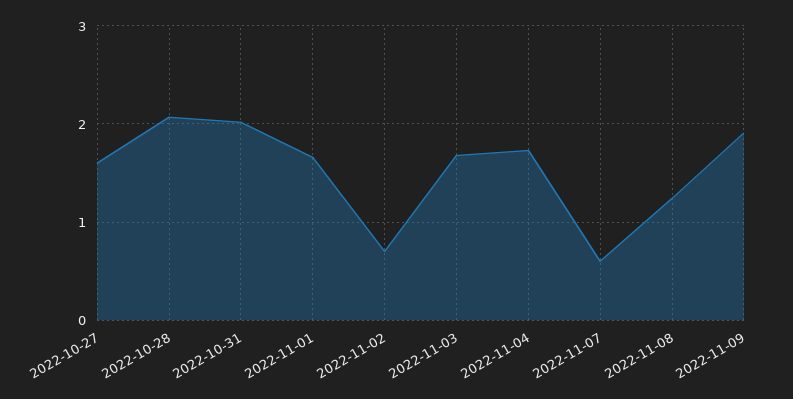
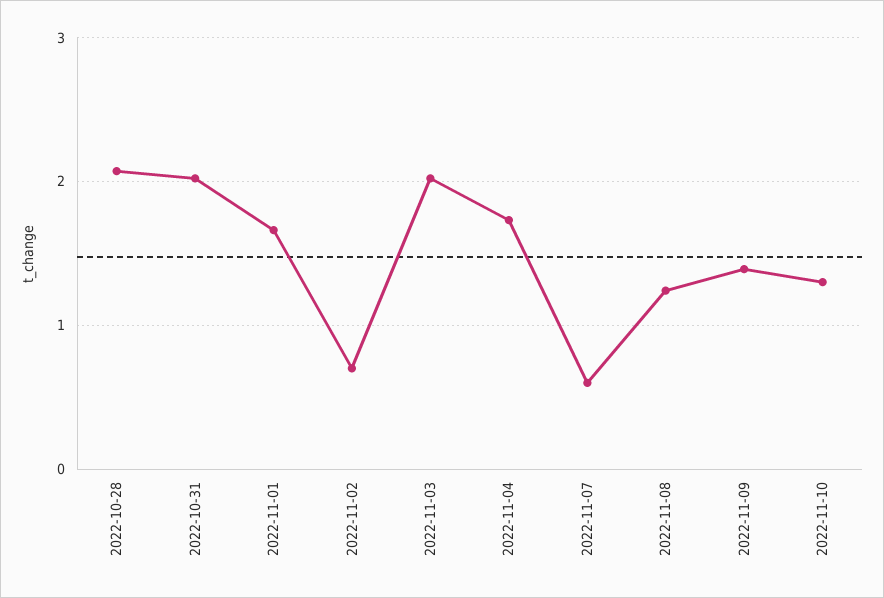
2022-10-27: 1.6 -> none
2022-11-03: 1.7 -> 2
2022-11-09: 1.9 -> 1.4
2022-11-10: none -> 1.3

